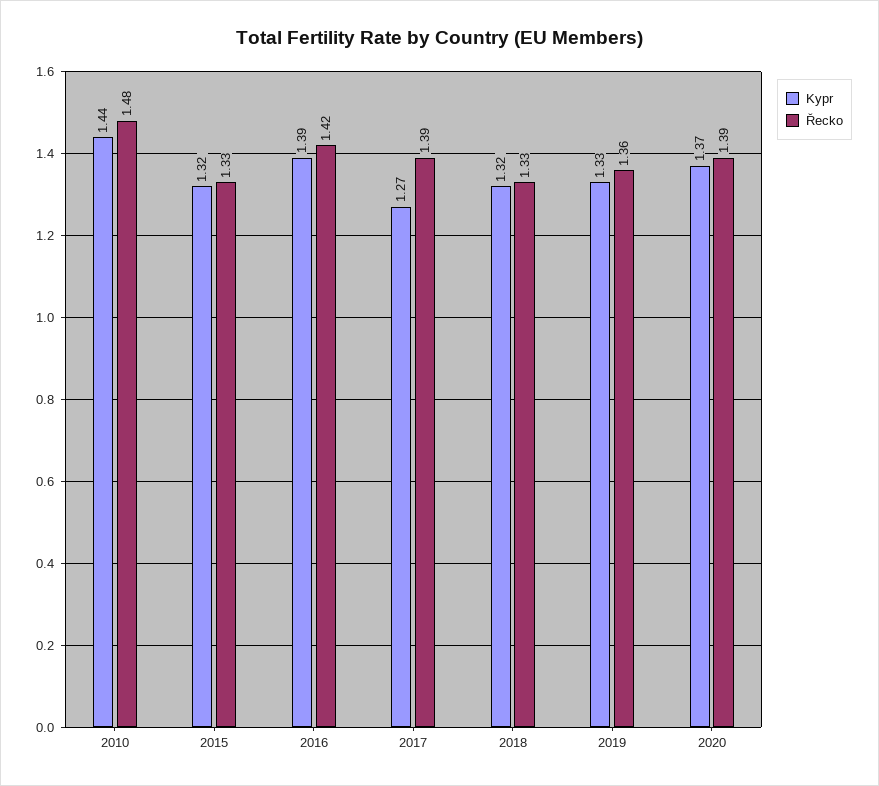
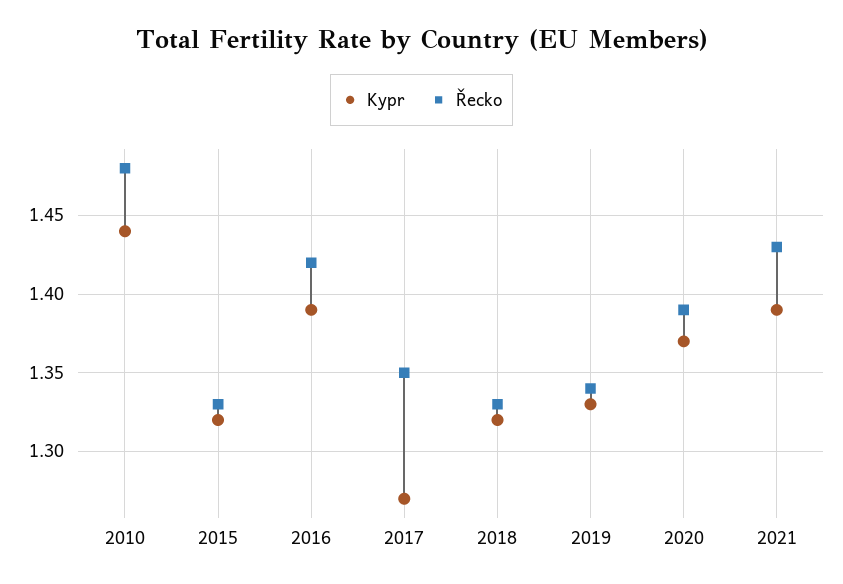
Řecko, 2017: 1.39 -> 1.35
Řecko, 2019: 1.36 -> 1.34
Kypr, 2021: none -> 1.39
Řecko, 2021: none -> 1.43

